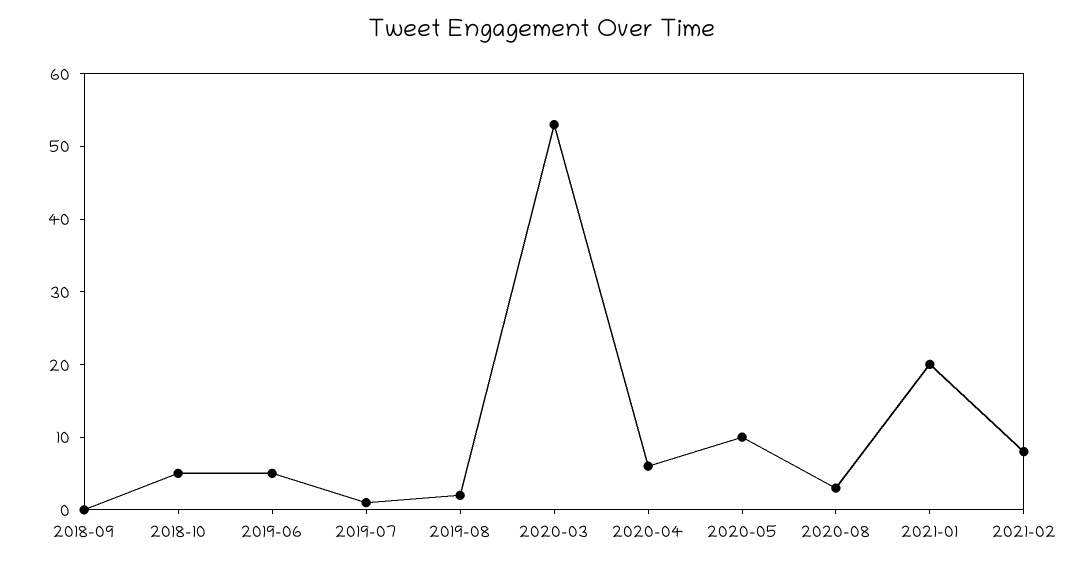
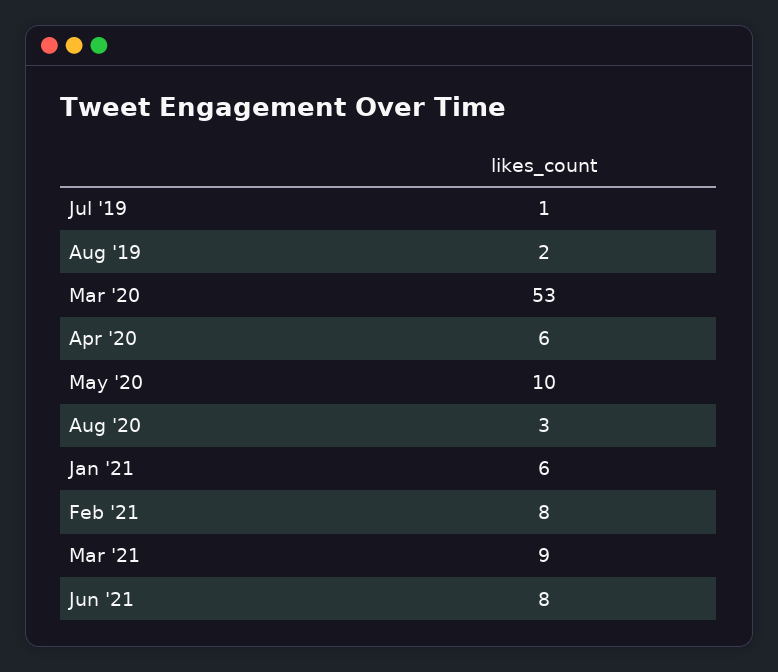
2018-09: 0 -> none
2018-10: 5 -> none
2019-06: 5 -> none
2021-01: 20 -> 6
Mar '21: none -> 9
Jun '21: none -> 8

